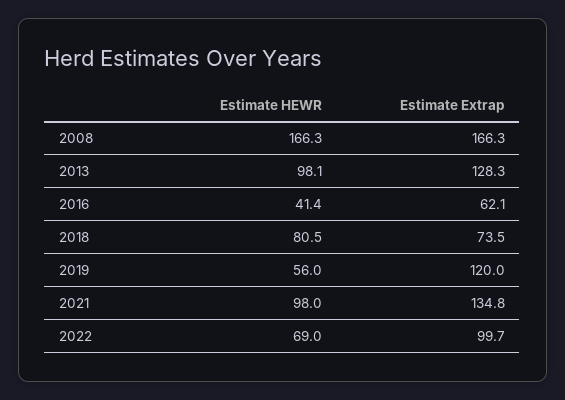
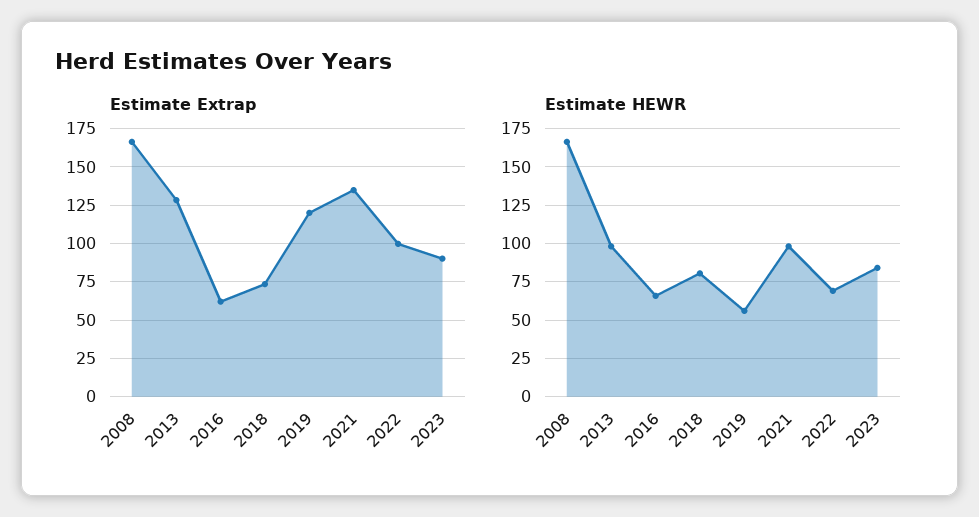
Estimate HEWR, 2016: 41.4 -> 65
Estimate Extrap, 2023: none -> 90
Estimate HEWR, 2023: none -> 85

